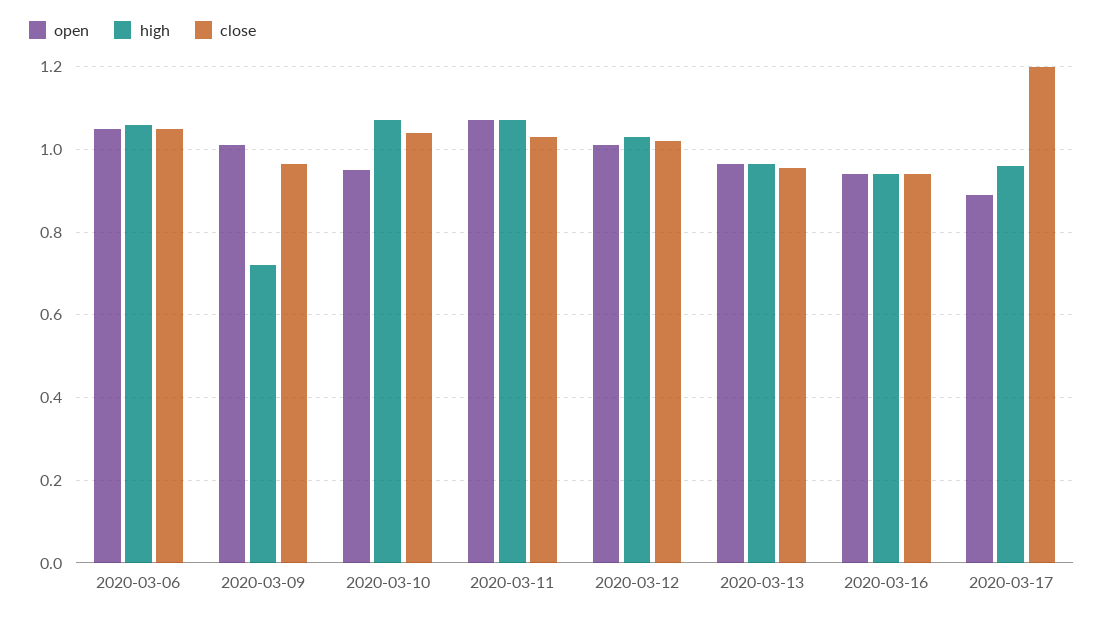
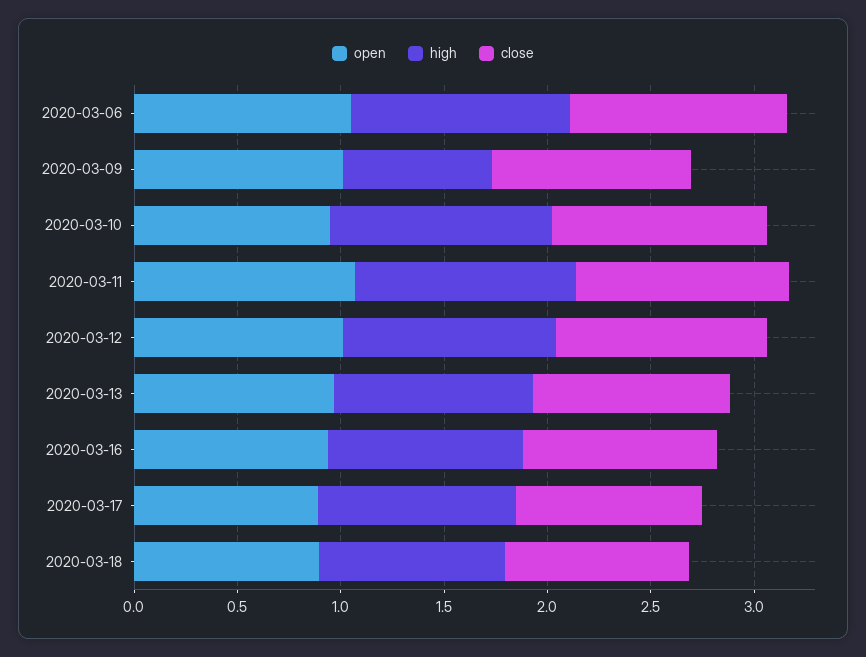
close, 2020-03-17: 1.2 -> 0.9
open, 2020-03-18: none -> 0.9
high, 2020-03-18: none -> 0.9
close, 2020-03-18: none -> 0.9

